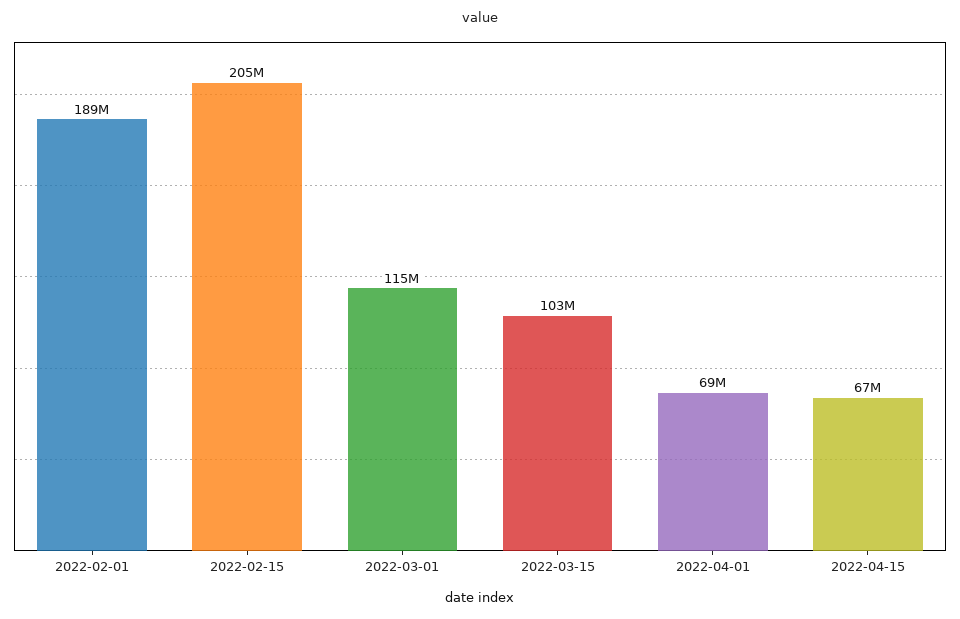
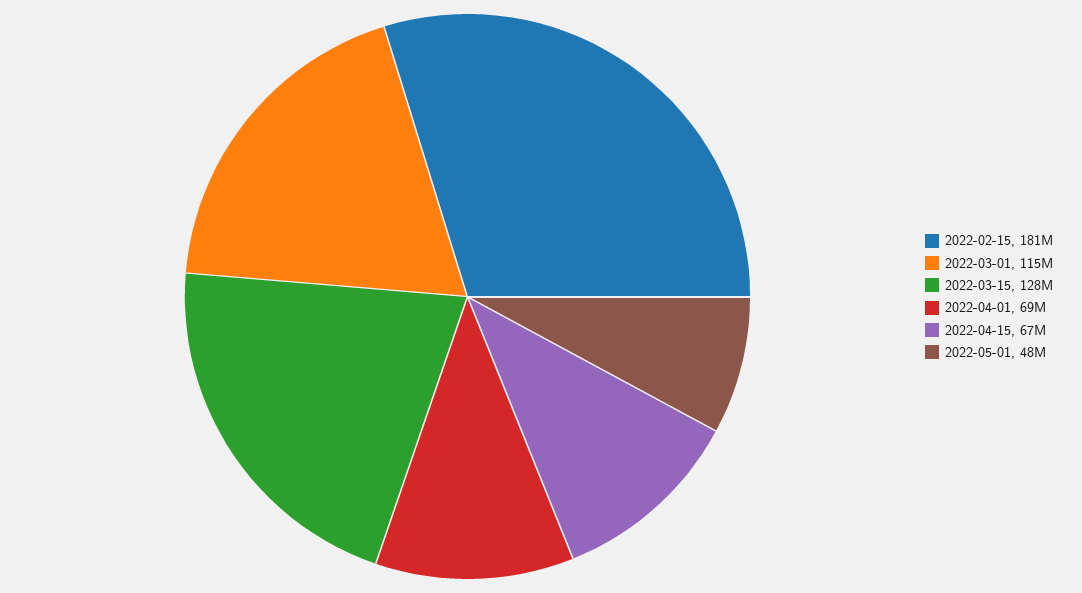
2022-02-01: 189000000 -> none
2022-02-15: 205000000 -> 181000000
2022-03-15: 103000000 -> 128000000
2022-05-01: none -> 48000000

